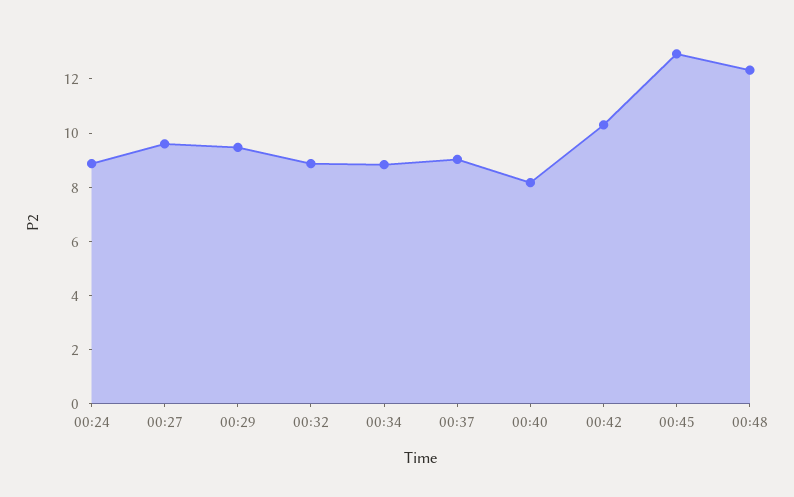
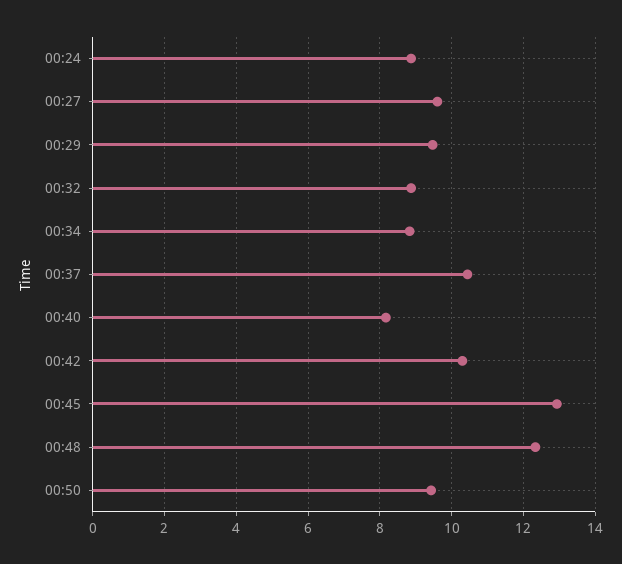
00:37: 9 -> 10.4
00:50: none -> 9.4

